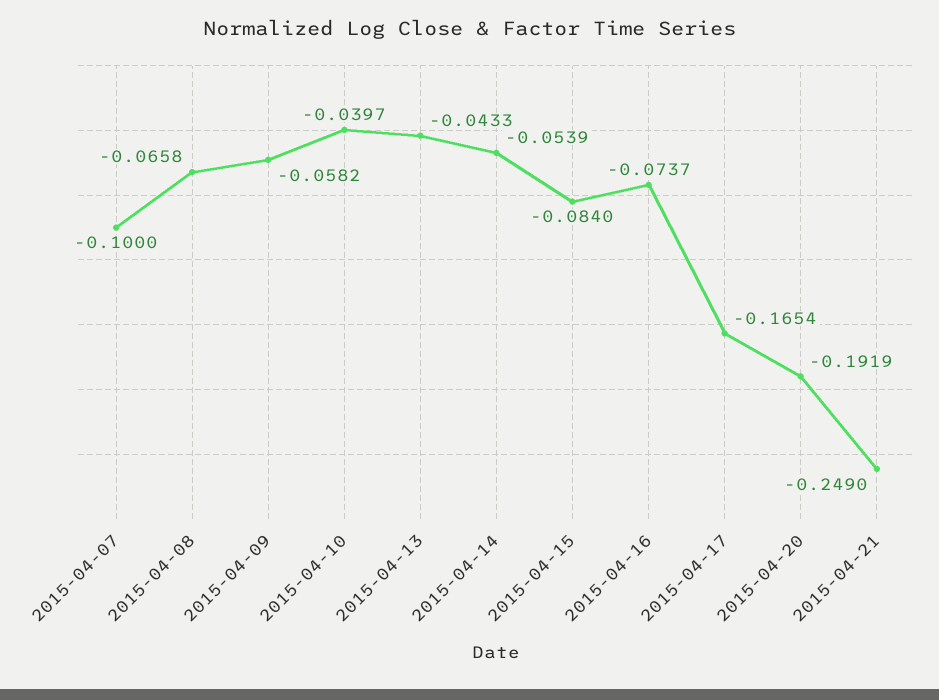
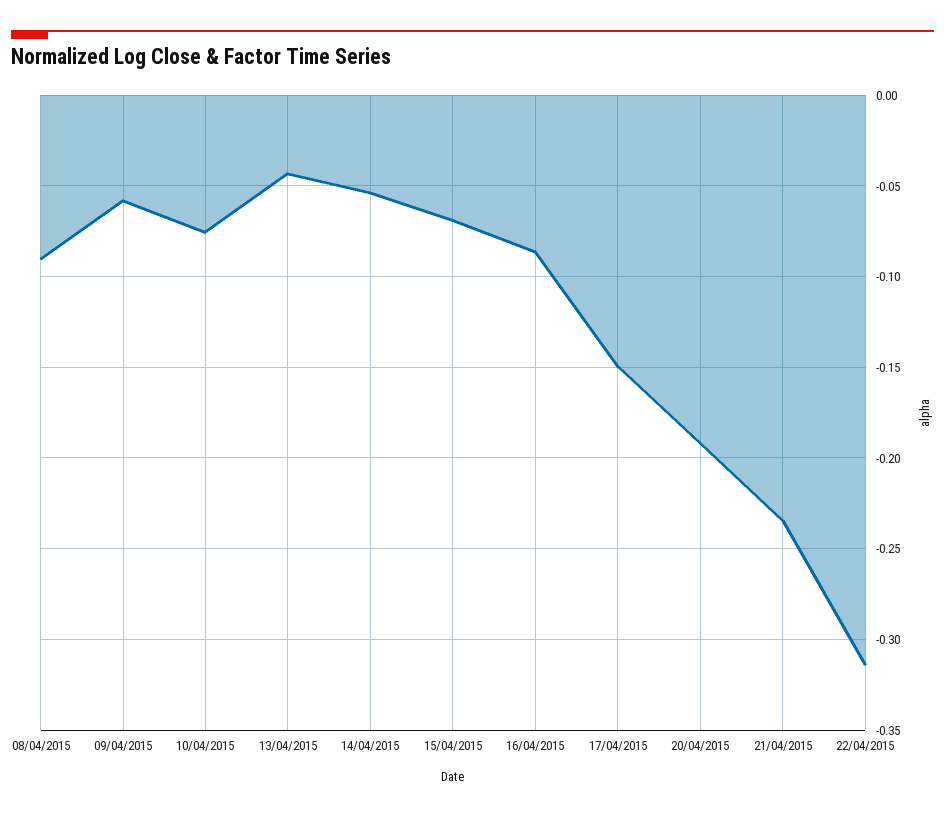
2015-04-07: -0.1 -> none
2015-04-08: -0.0658 -> -0.09
2015-04-10: -0.0397 -> -0.075
2015-04-15: -0.084 -> -0.07
2015-04-16: -0.0737 -> -0.085
2015-04-17: -0.1654 -> -0.15
2015-04-21: -0.249 -> -0.235
22/04/2015: none -> -0.315

